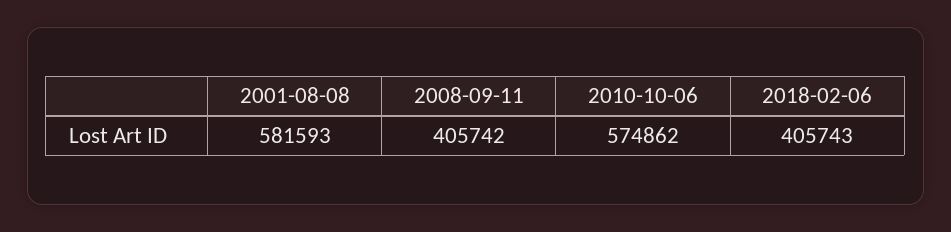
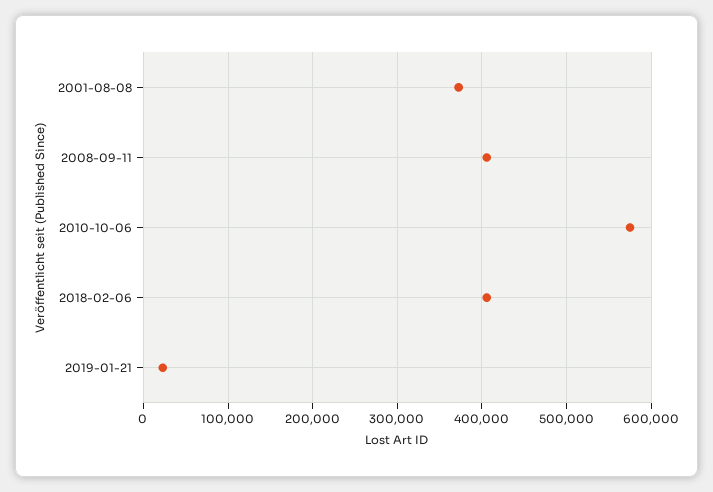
2001-08-08: 581593 -> 370000
2019-01-21: none -> 20000

